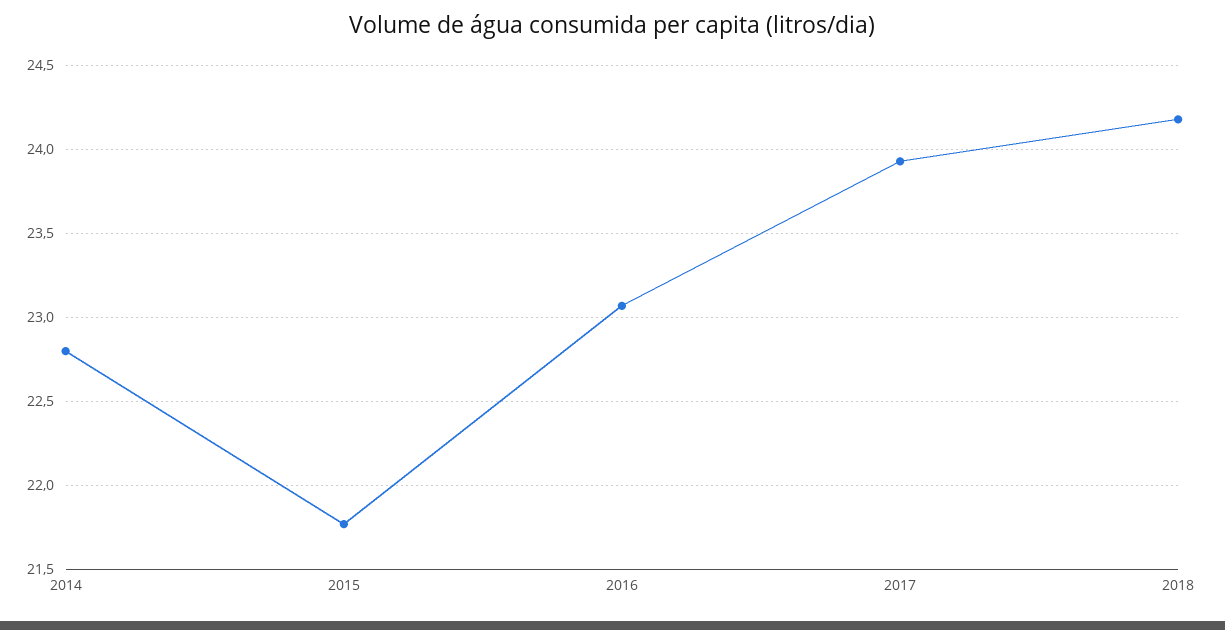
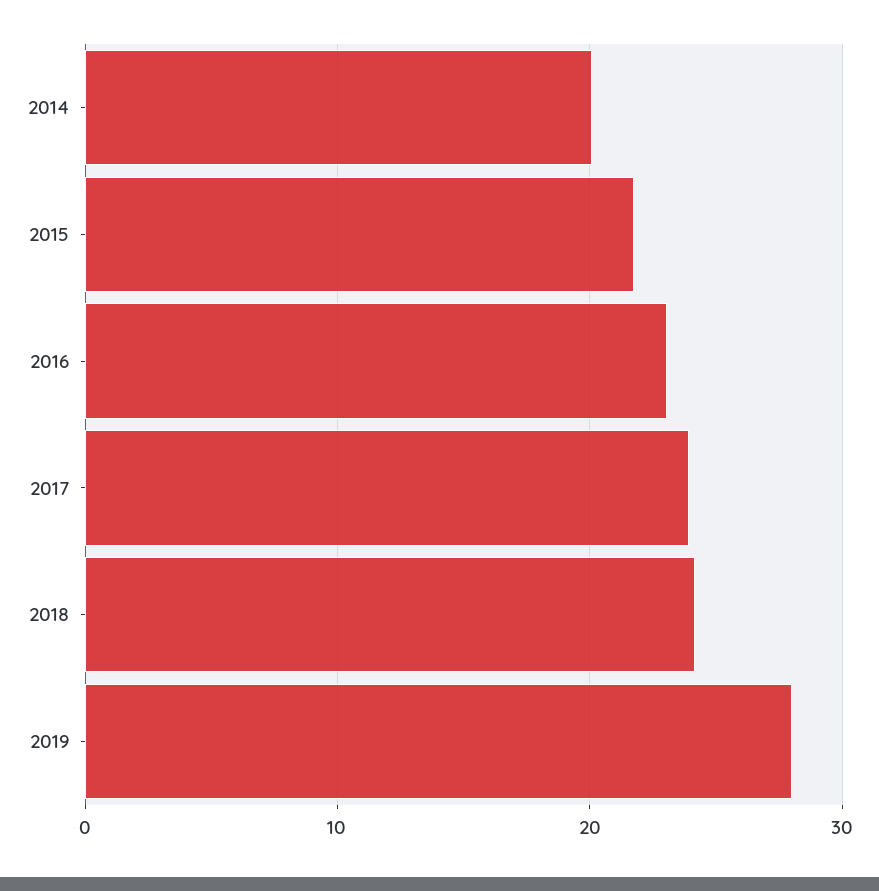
2014: 22.8 -> 20
2019: none -> 28

